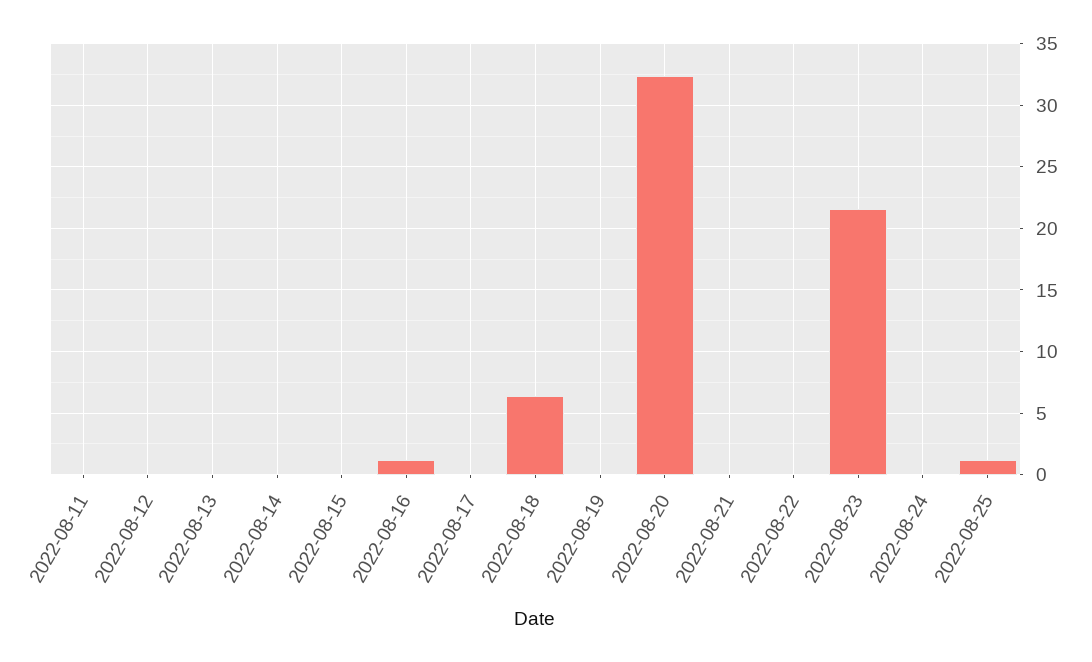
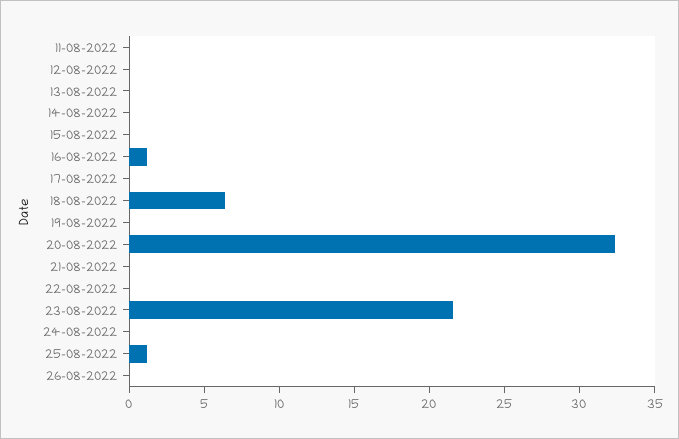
26-08-2022: none -> 0

